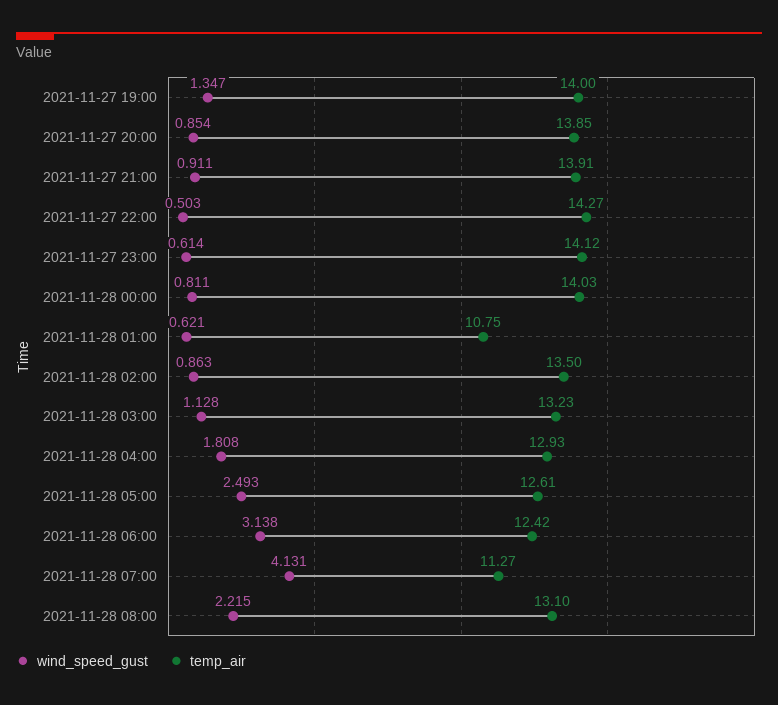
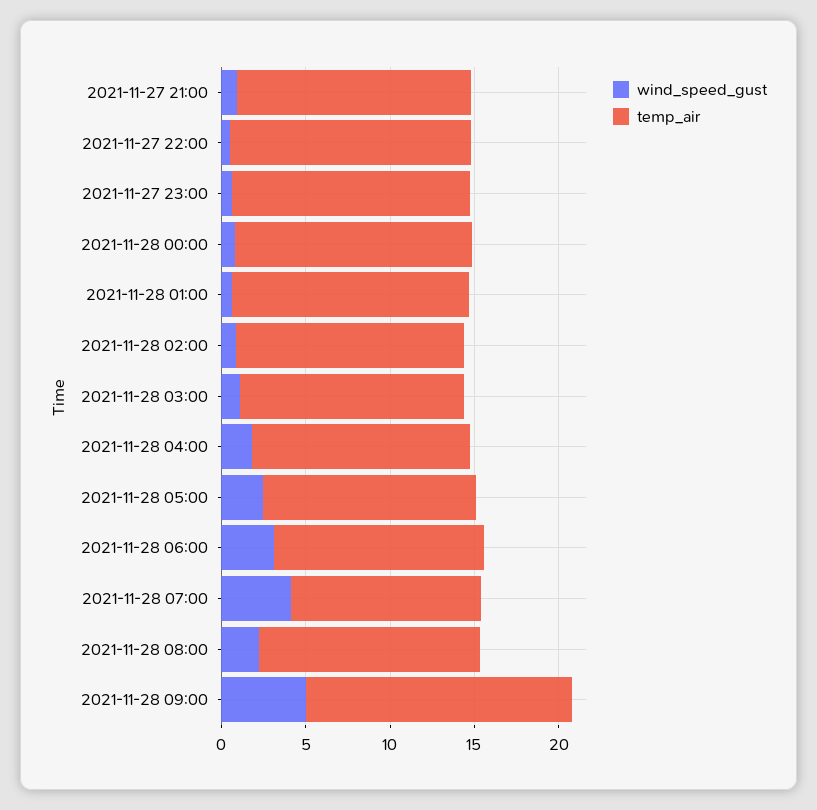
wind_speed_gust, 2021-11-27 19:00: 1.347 -> none
temp_air, 2021-11-27 19:00: 14 -> none
wind_speed_gust, 2021-11-27 20:00: 0.854 -> none
temp_air, 2021-11-27 20:00: 13.85 -> none
temp_air, 2021-11-28 01:00: 10.75 -> 14
wind_speed_gust, 2021-11-28 09:00: none -> 5
temp_air, 2021-11-28 09:00: none -> 16

